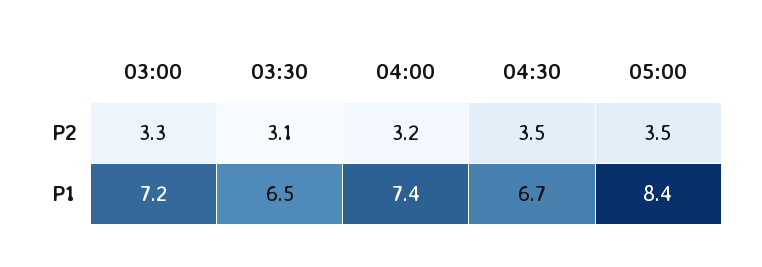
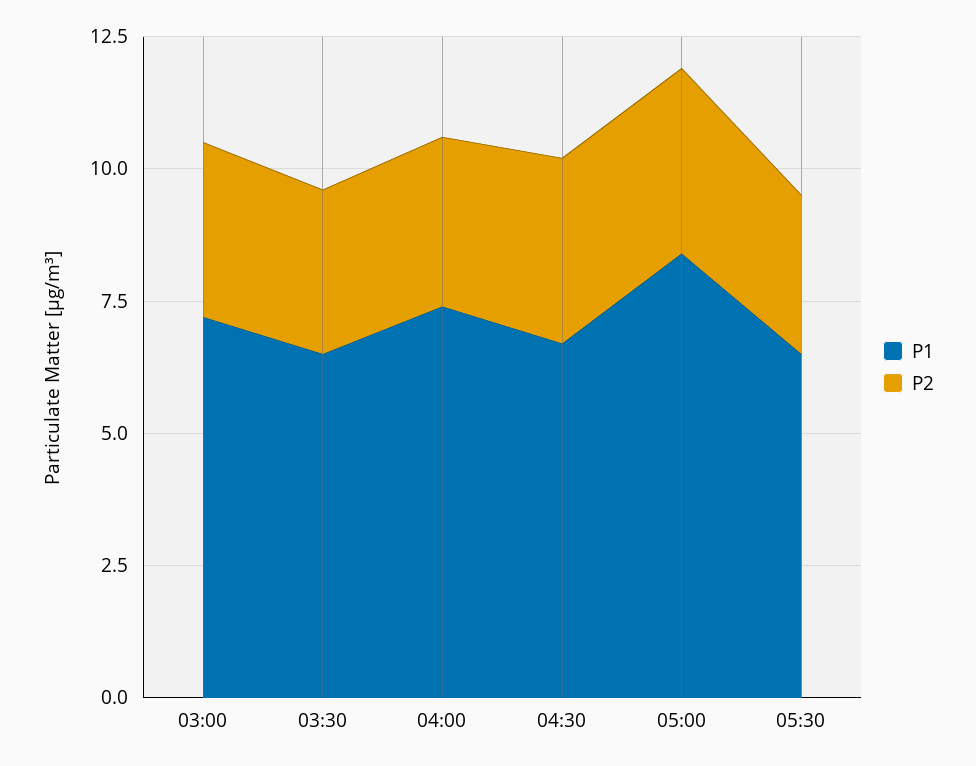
P1, 05:30: none -> 6.5
P2, 05:30: none -> 3

